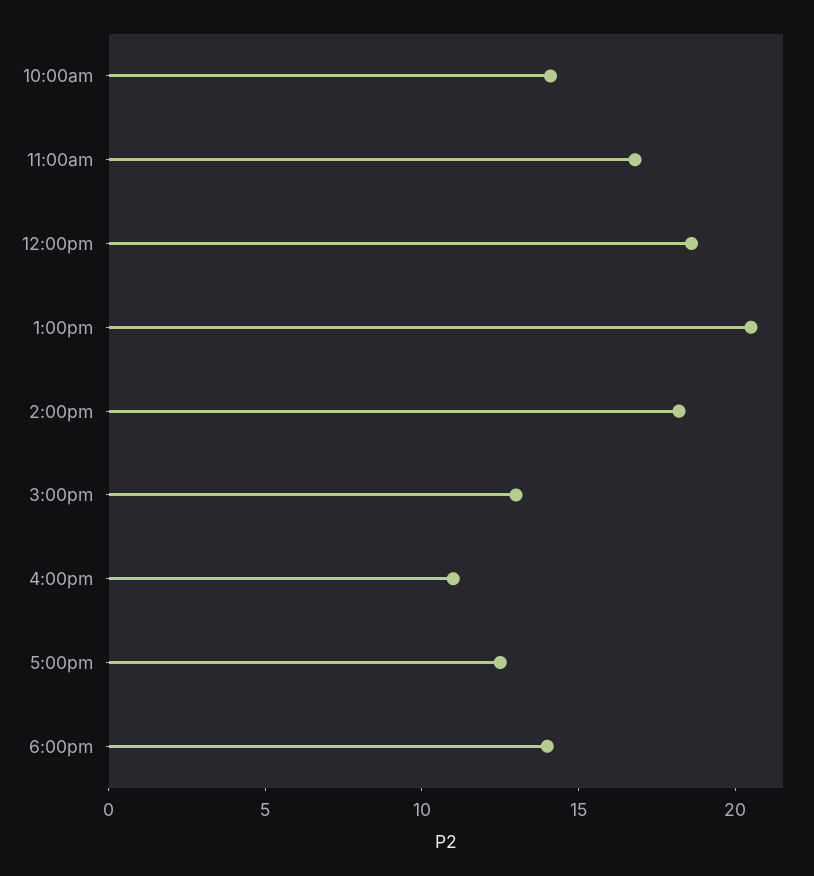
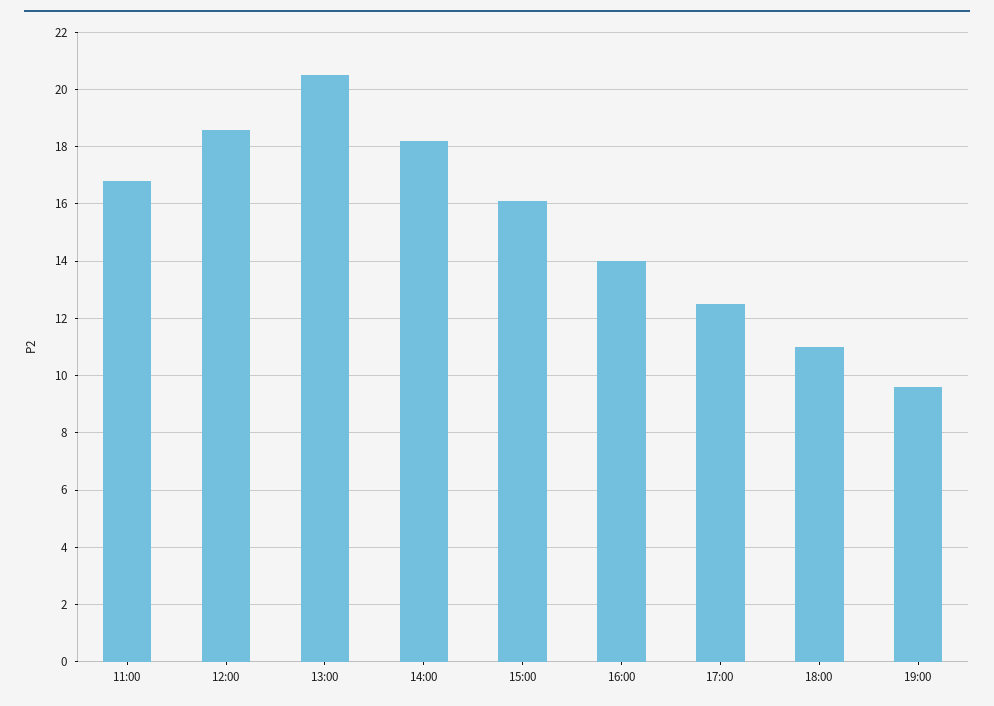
10:00am: 14 -> none
3:00pm: 13 -> 16
4:00pm: 11 -> 14
6:00pm: 14 -> 11
19:00: none -> 9.5

